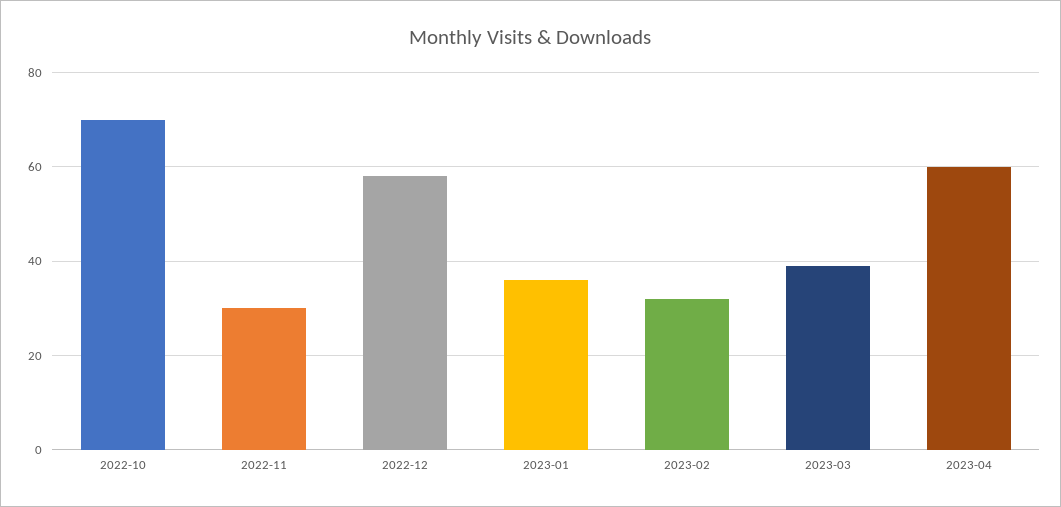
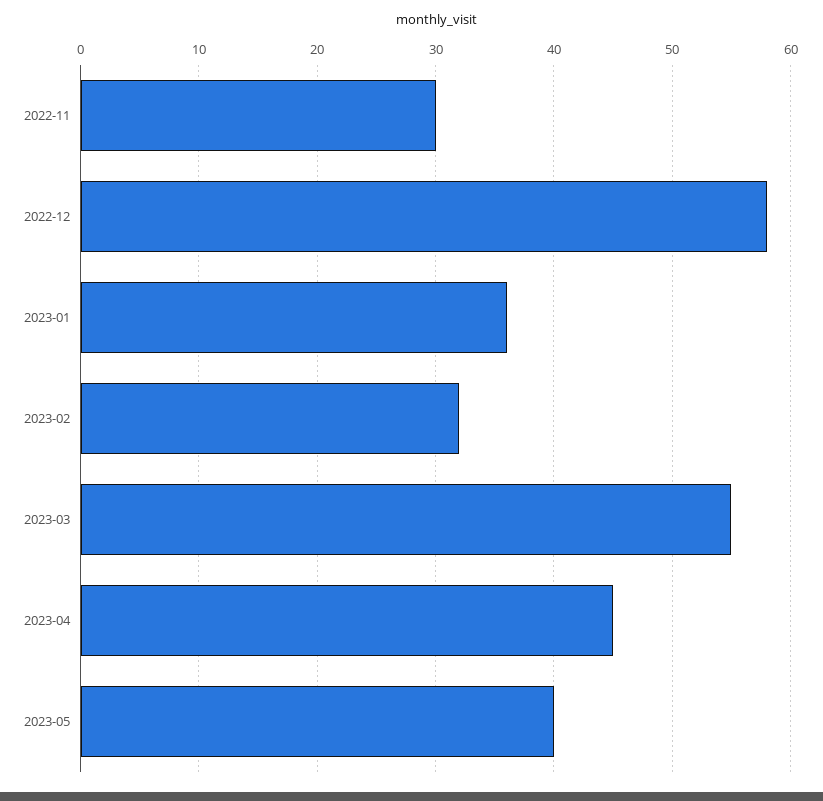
2022-10: 70 -> none
2023-03: 40 -> 55
2023-04: 60 -> 45
2023-05: none -> 40

